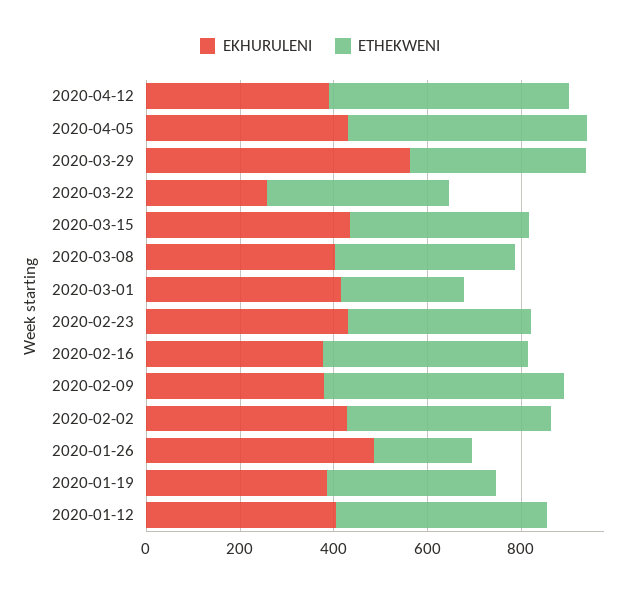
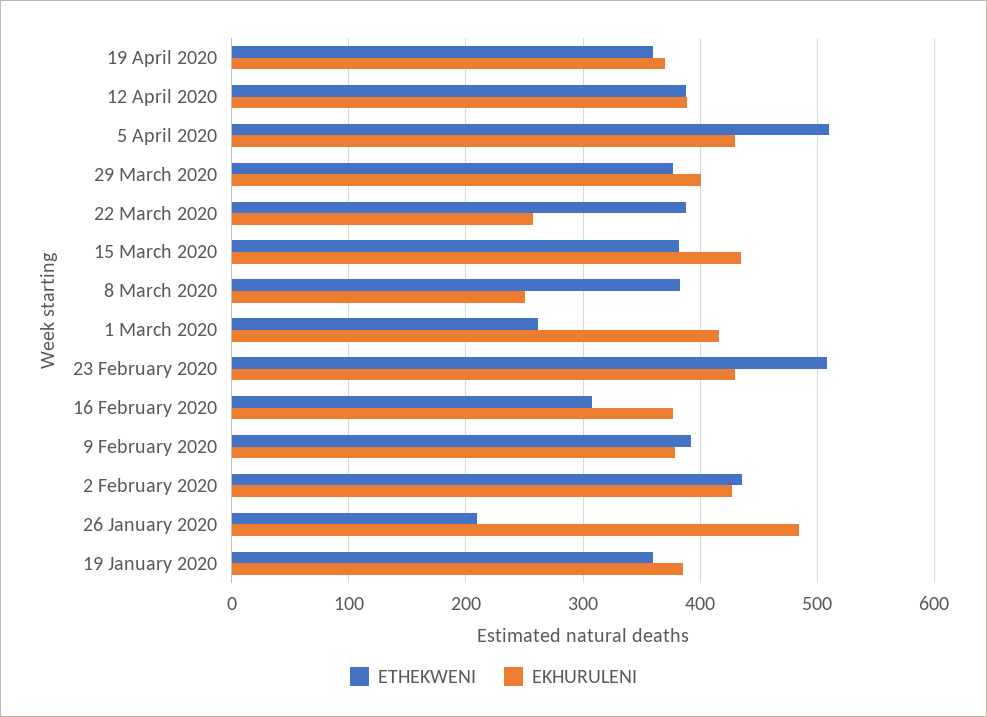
ETHEKWENI, 2020-04-12: 500 -> 390
EKHURULENI, 2020-03-29: 550 -> 400
EKHURULENI, 2020-03-08: 400 -> 250
ETHEKWENI, 2020-02-23: 400 -> 510
ETHEKWENI, 2020-02-16: 450 -> 310
ETHEKWENI, 2020-02-09: 500 -> 390
EKHURULENI, 2020-01-12: 400 -> none
ETHEKWENI, 2020-01-12: 450 -> none
ETHEKWENI, 19 April 2020: none -> 360
EKHURULENI, 19 April 2020: none -> 370

